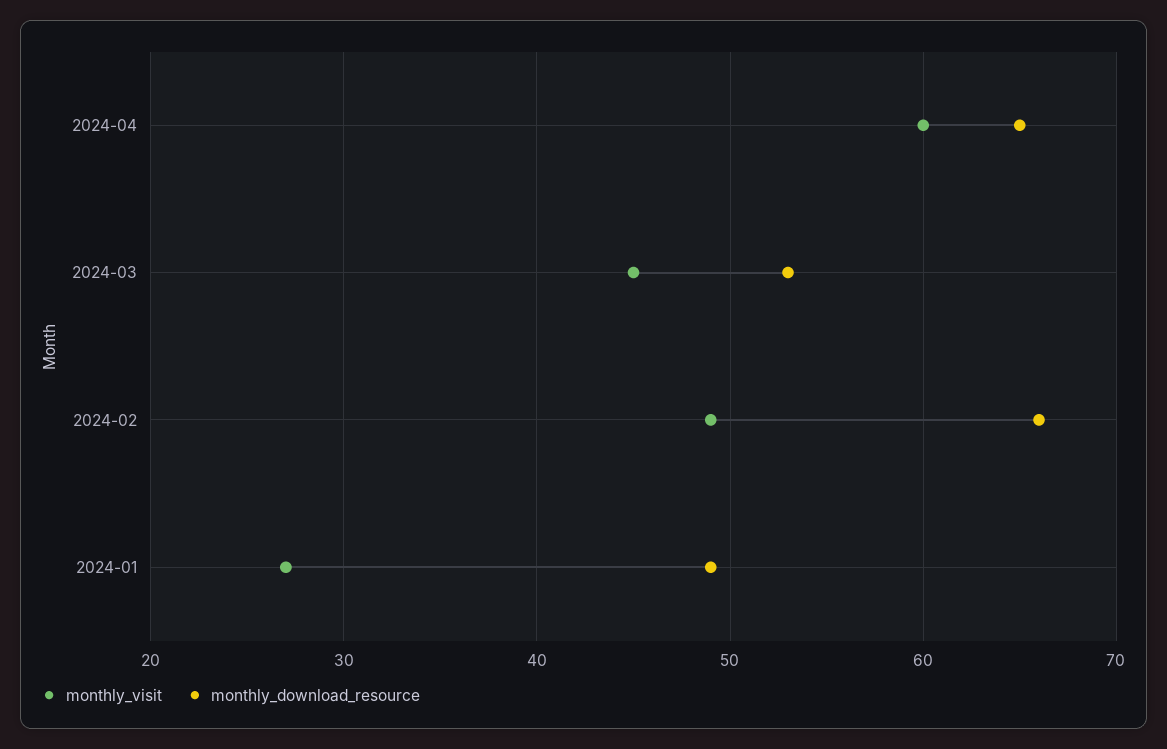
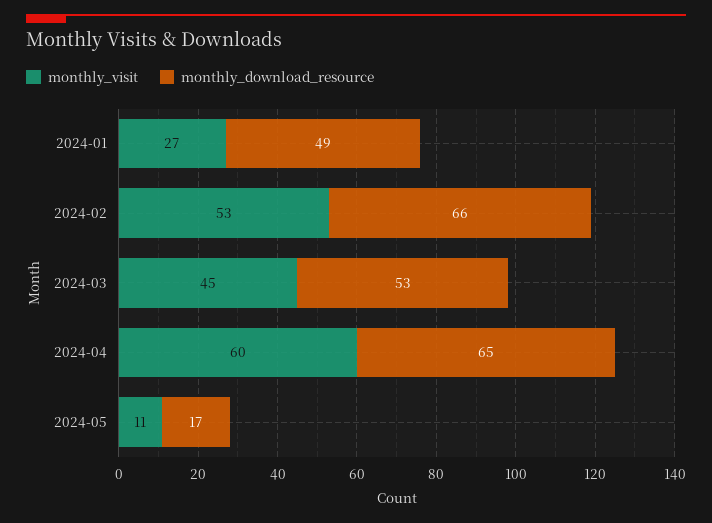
monthly_visit, 2024-02: 49 -> 53
monthly_visit, 2024-05: none -> 11
monthly_download_resource, 2024-05: none -> 17

